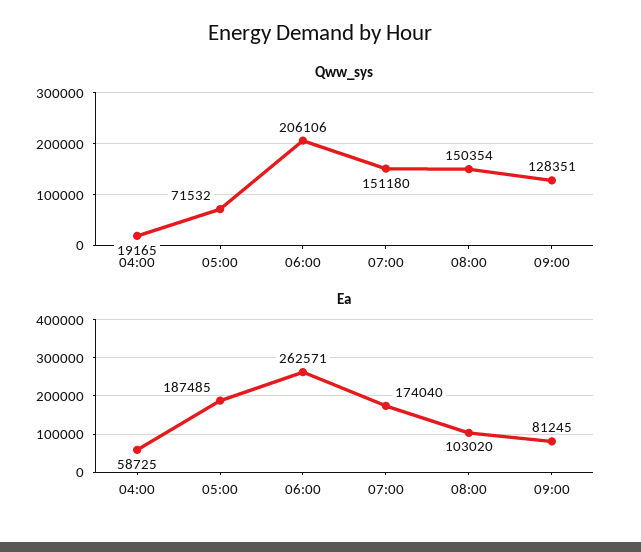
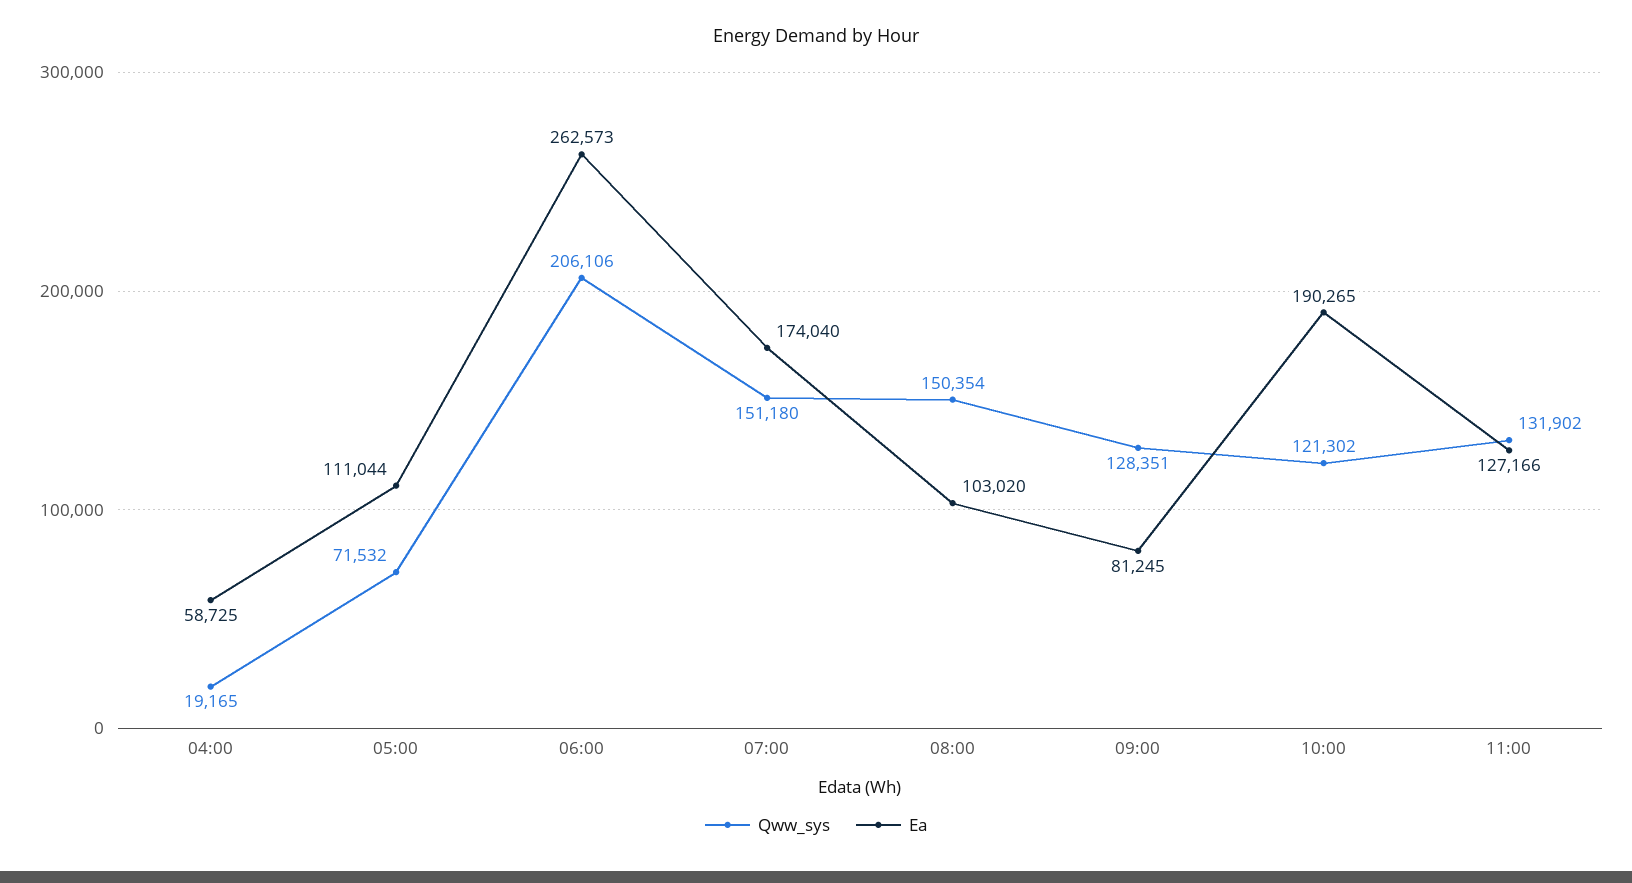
Ea, 05:00: 187485 -> 111044
Ea, 06:00: 262571 -> 262573
Qww_sys, 10:00: none -> 121302
Ea, 10:00: none -> 190265
Qww_sys, 11:00: none -> 131902
Ea, 11:00: none -> 127166

